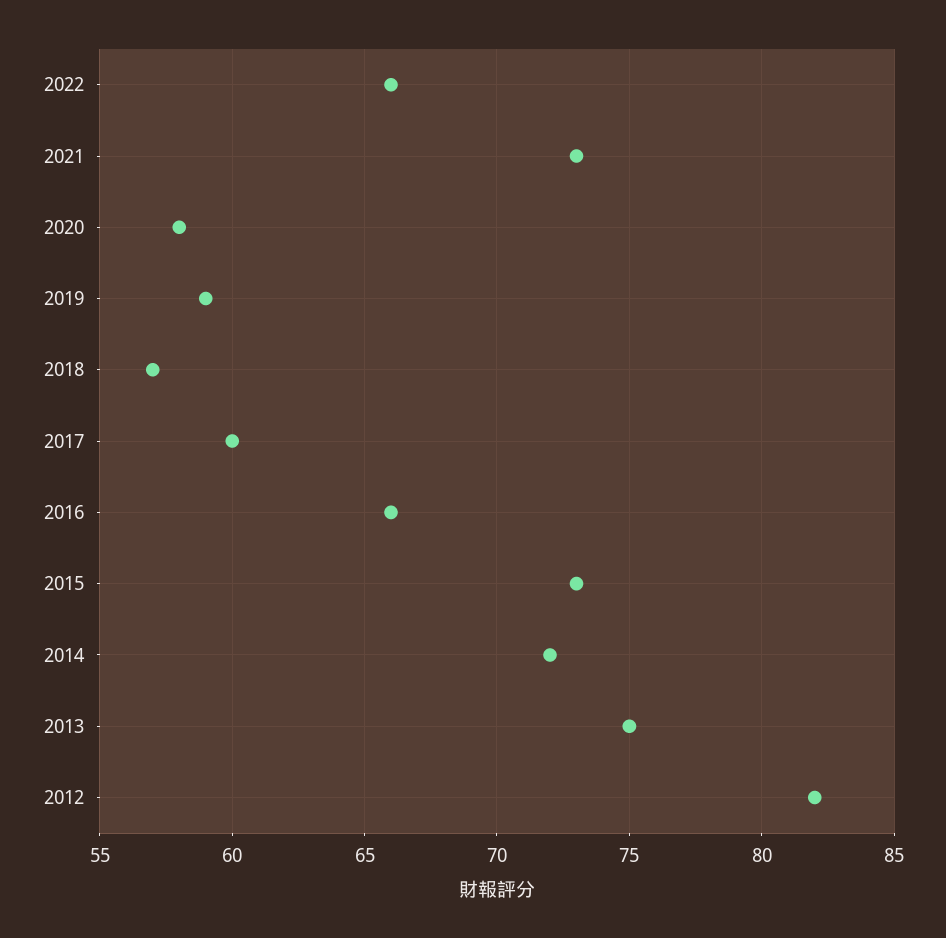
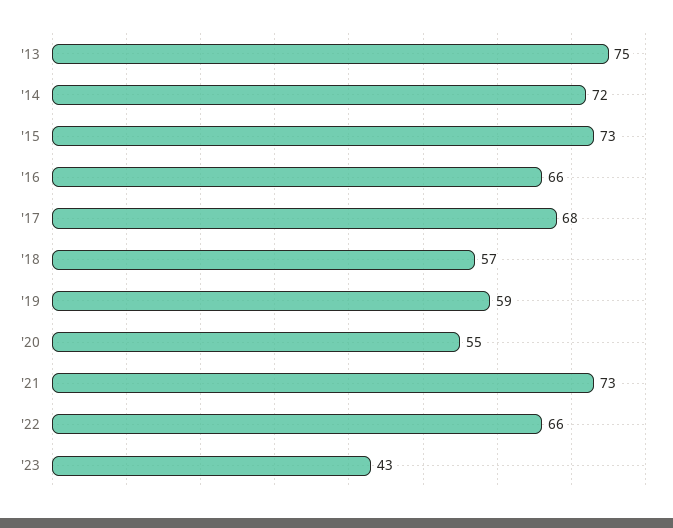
2020: 58 -> 55
2017: 60 -> 68
2012: 82 -> none
'23: none -> 43

